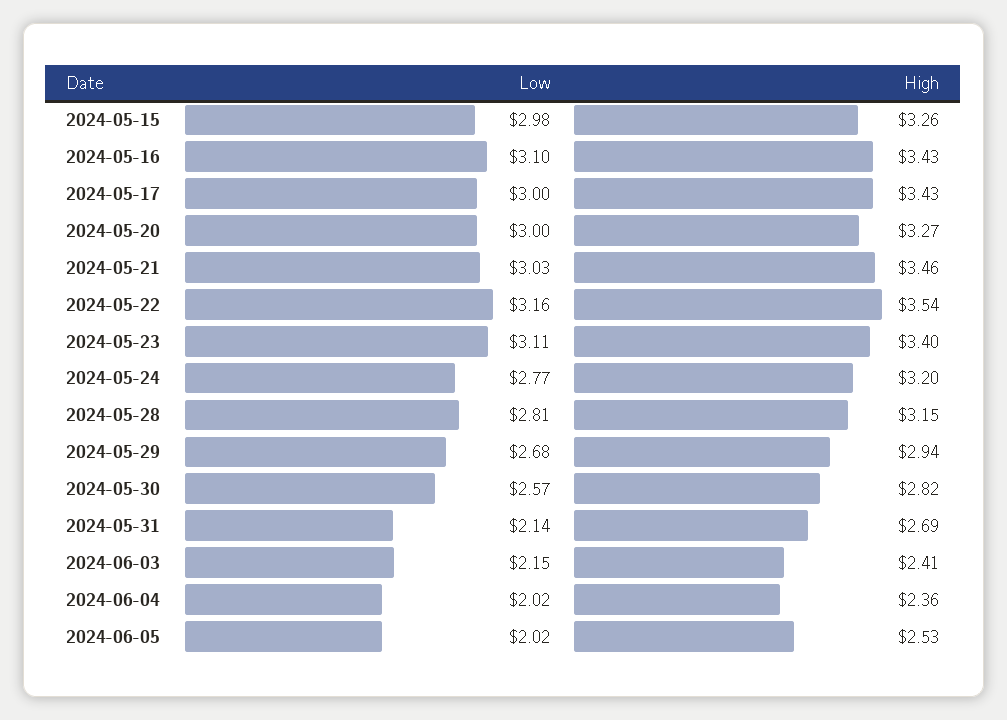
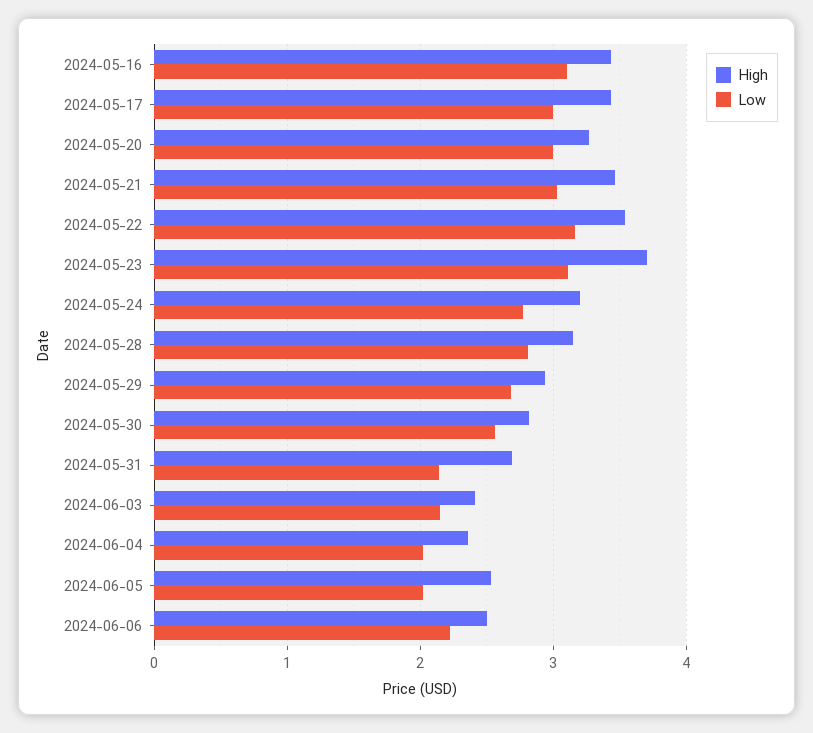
Low, 2024-05-15: 2.98 -> none
High, 2024-05-15: 3.26 -> none
High, 2024-05-23: 3.4 -> 3.7
High, 2024-06-06: none -> 2.5
Low, 2024-06-06: none -> 2.2

